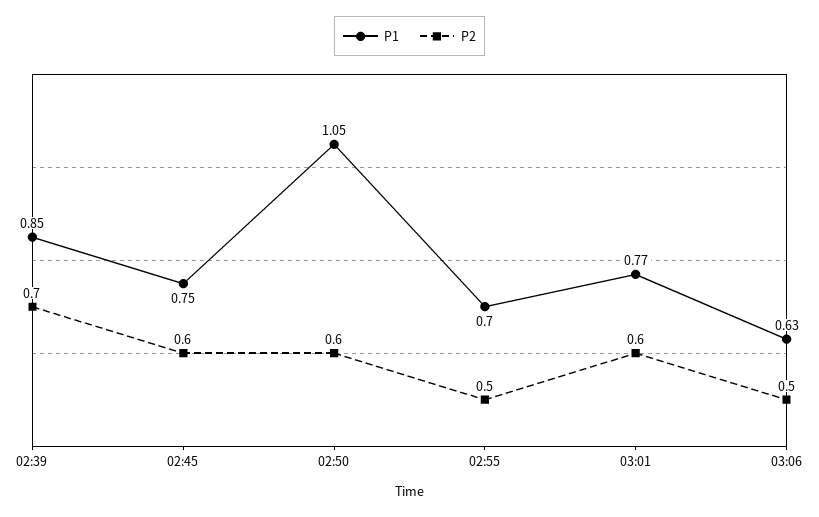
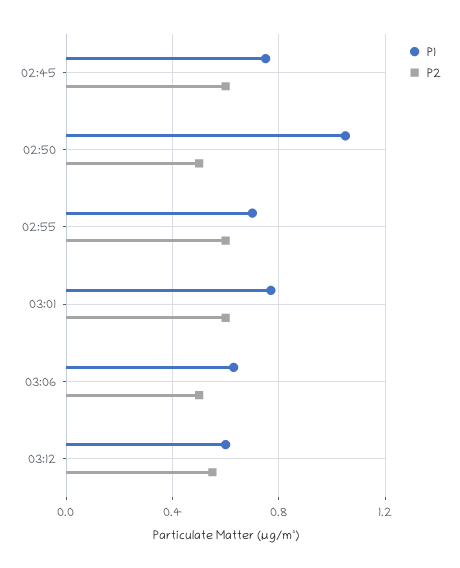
P1, 02:39: 0.85 -> none
P2, 02:39: 0.7 -> none
P2, 02:50: 0.6 -> 0.5
P2, 02:55: 0.5 -> 0.6
P1, 03:12: none -> 0.6
P2, 03:12: none -> 0.55

